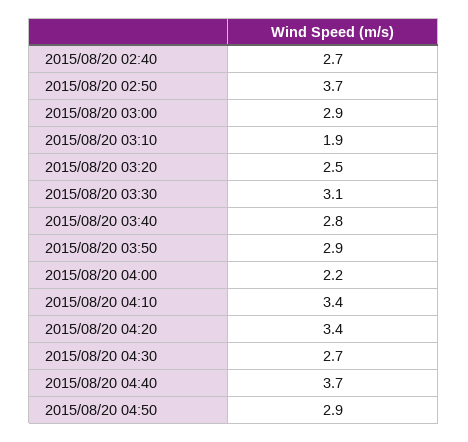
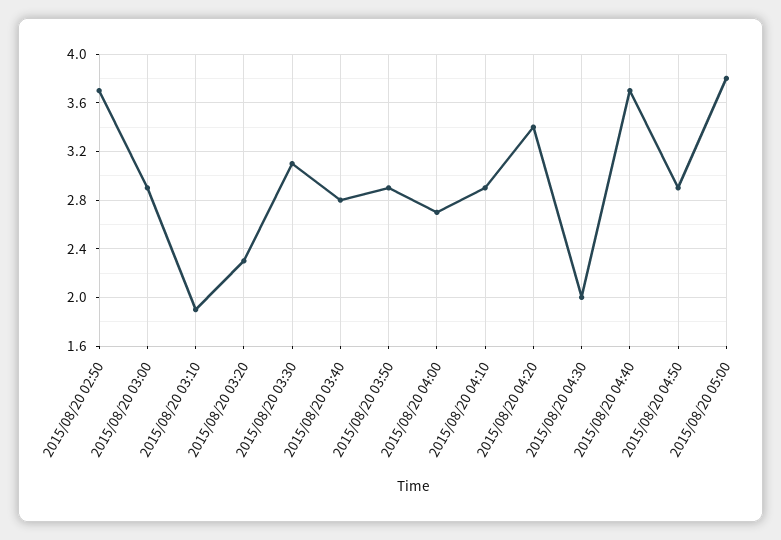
2015/08/20 02:40: 2.7 -> none
2015/08/20 03:20: 2.5 -> 2.3
2015/08/20 04:00: 2.2 -> 2.7
2015/08/20 04:10: 3.4 -> 2.9
2015/08/20 04:30: 2.7 -> 2
2015/08/20 05:00: none -> 3.8

